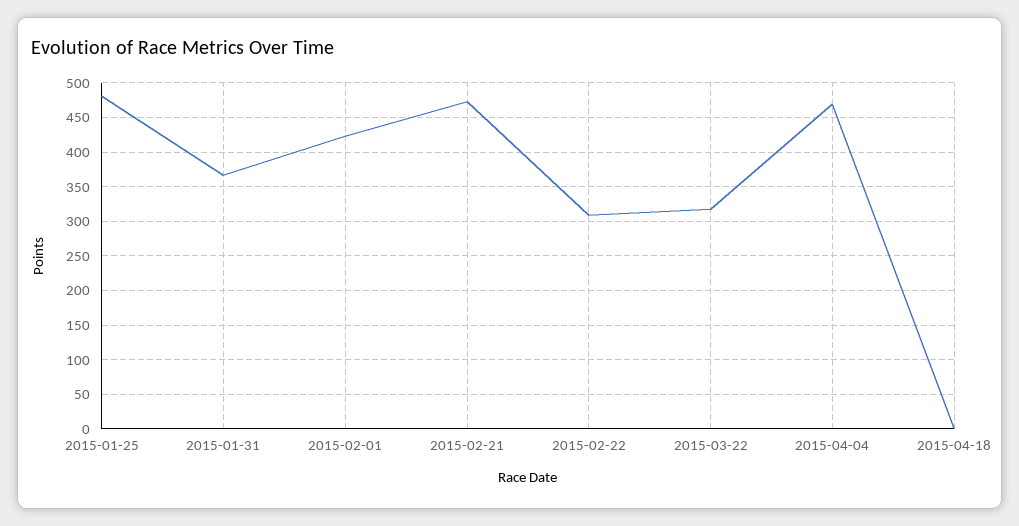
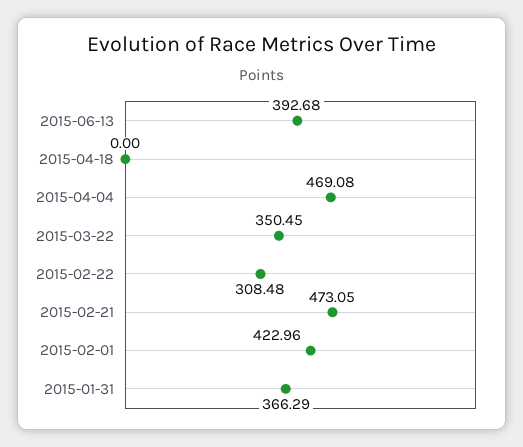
2015-01-25: 480 -> none
2015-03-22: 320 -> 350.45
2015-06-13: none -> 392.68

